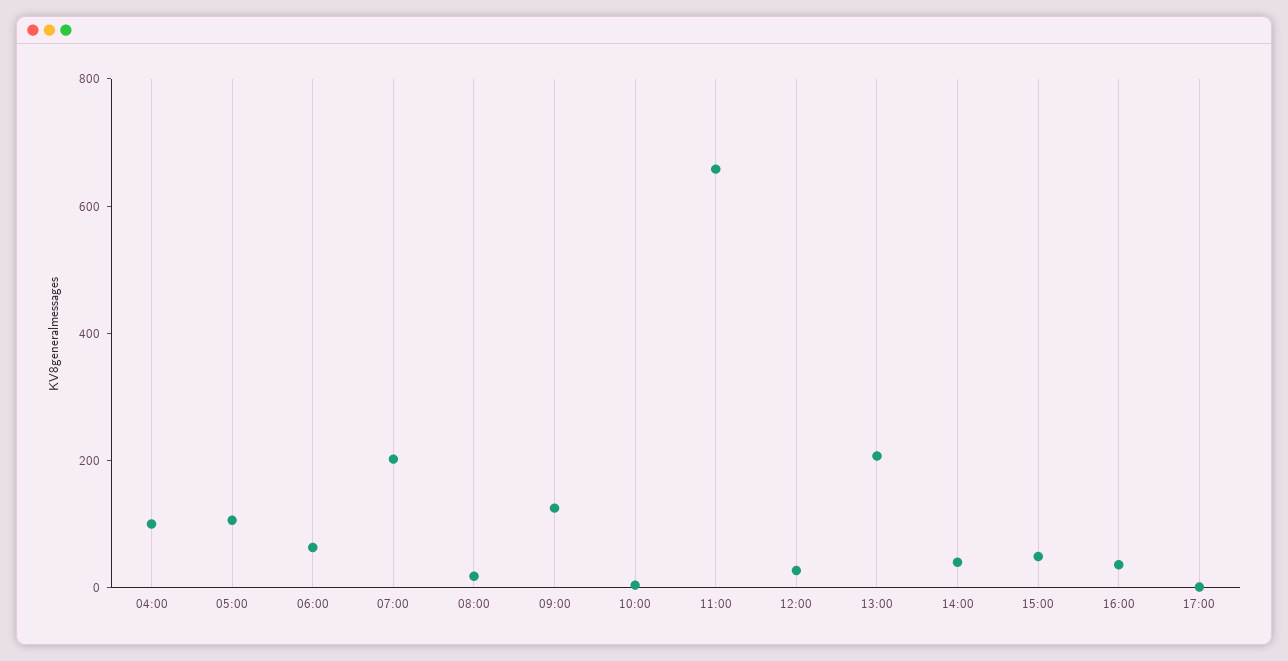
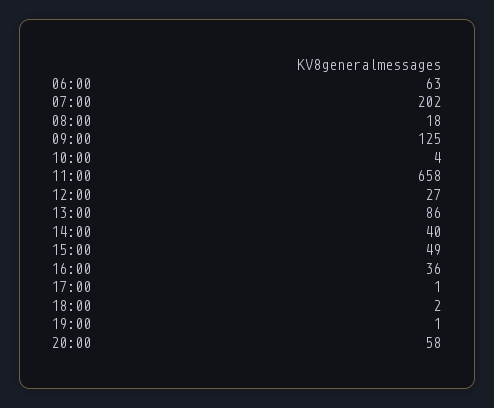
04:00: 100 -> none
05:00: 100 -> none
13:00: 200 -> 86
18:00: none -> 2
19:00: none -> 1
20:00: none -> 58

